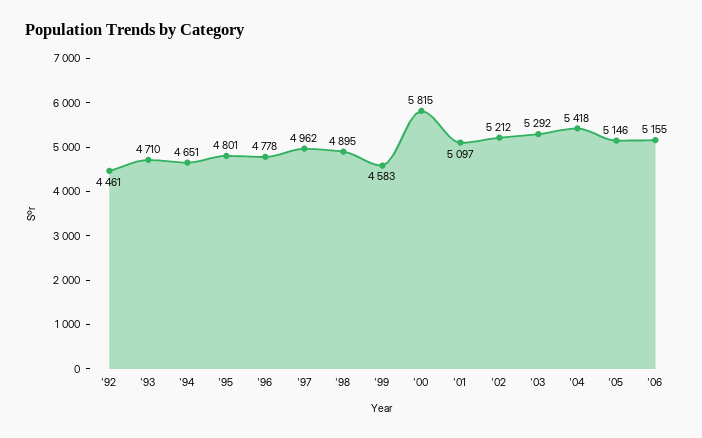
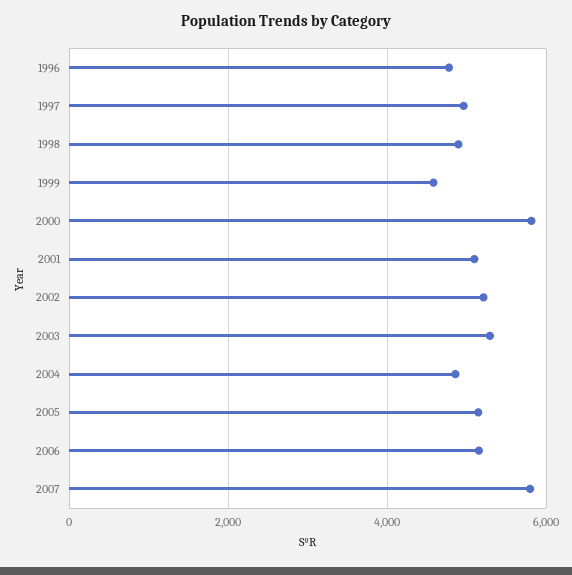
'92: 4461 -> none
'93: 4710 -> none
'94: 4651 -> none
'95: 4801 -> none
'04: 5418 -> 4800
2007: none -> 5800

